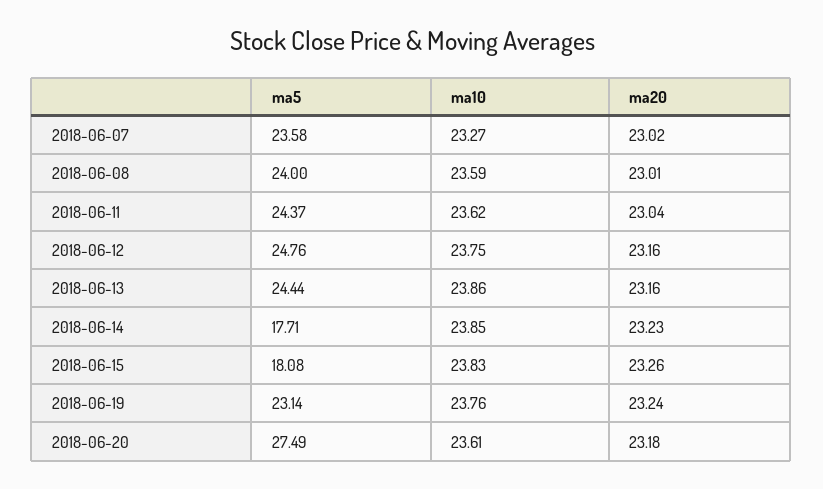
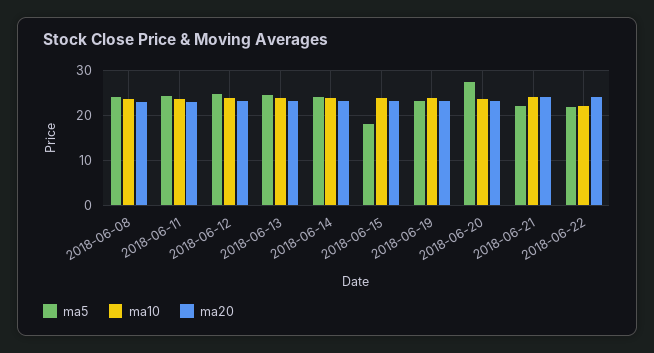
ma5, 2018-06-07: 23.58 -> none
ma10, 2018-06-07: 23.27 -> none
ma20, 2018-06-07: 23.02 -> none
ma5, 2018-06-14: 17.71 -> 24
ma5, 2018-06-21: none -> 22
ma10, 2018-06-21: none -> 24
ma20, 2018-06-21: none -> 24
ma5, 2018-06-22: none -> 22
ma10, 2018-06-22: none -> 22
ma20, 2018-06-22: none -> 24

